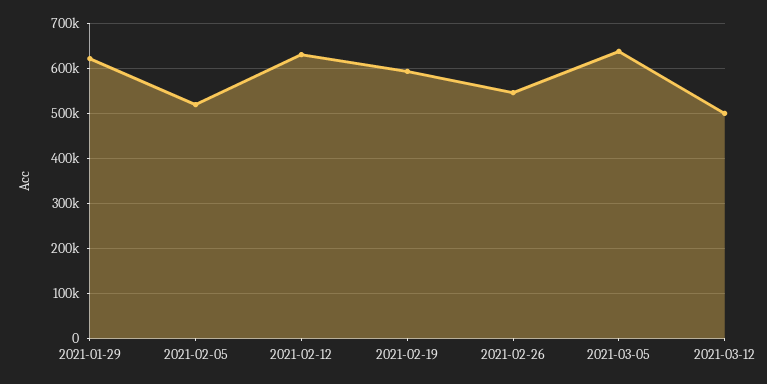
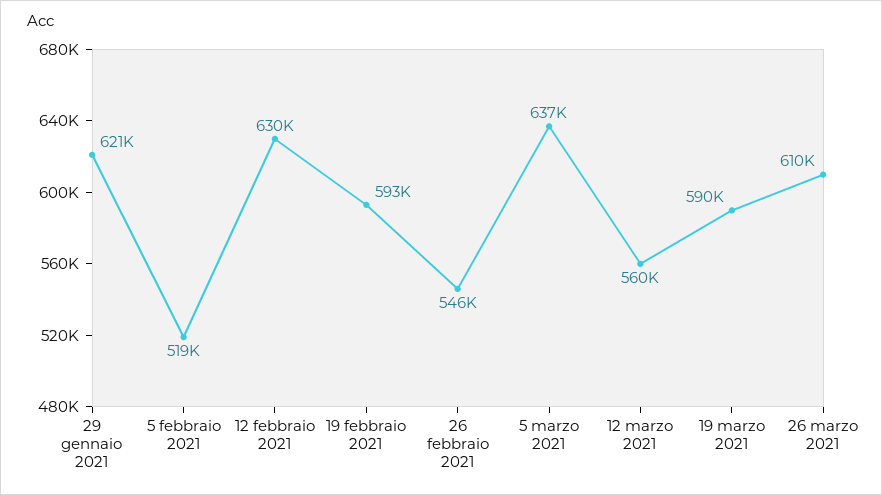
2021-03-12: 500000 -> 560000
19 marzo 2021: none -> 590000
26 marzo 2021: none -> 610000

